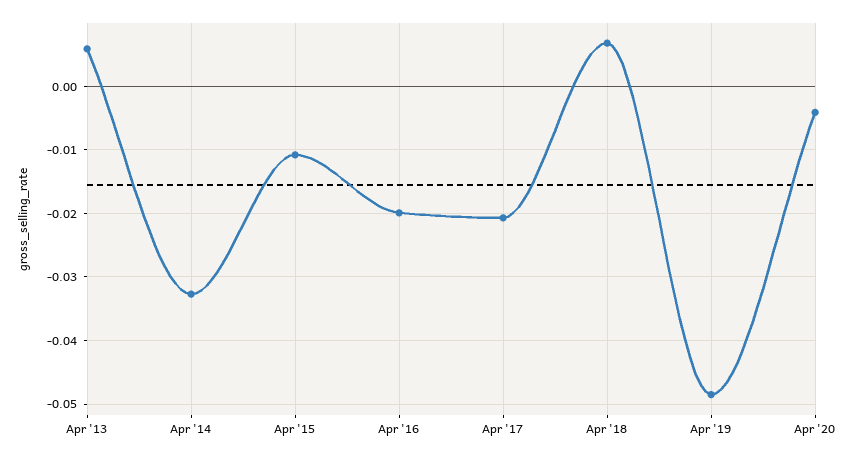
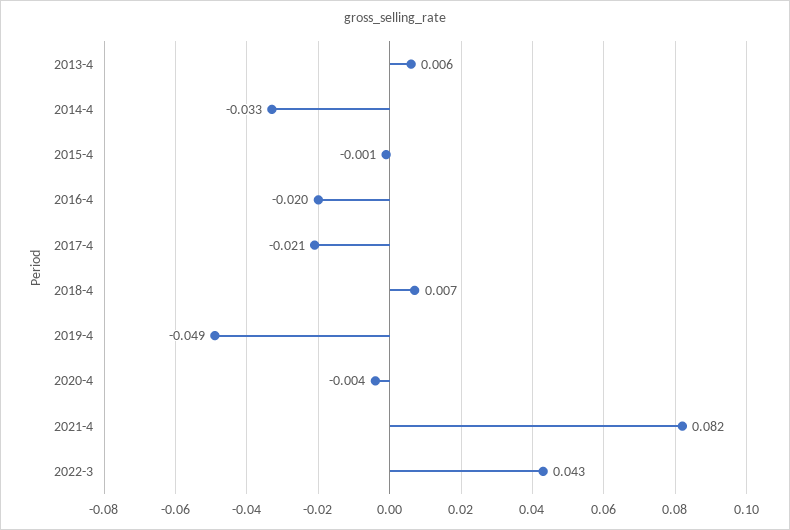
Apr '15: -0.011 -> -0.001
2021-4: none -> 0.082
2022-3: none -> 0.043

